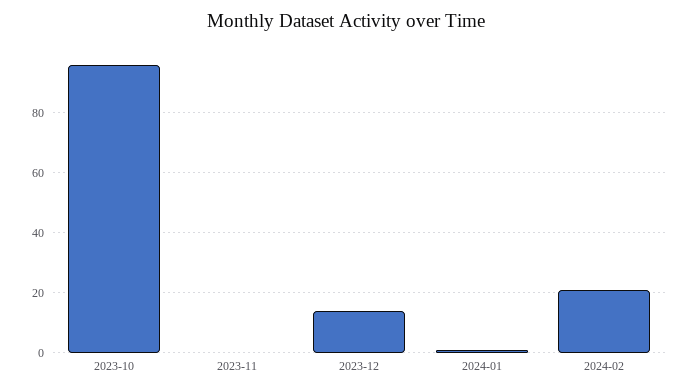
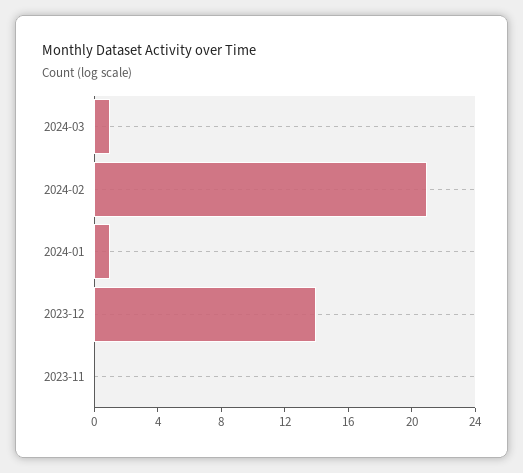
2023-10: 95 -> none
2024-03: none -> 1

